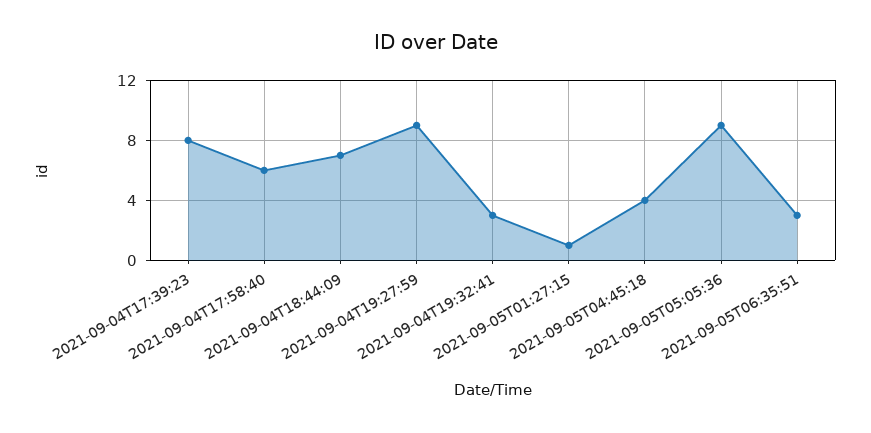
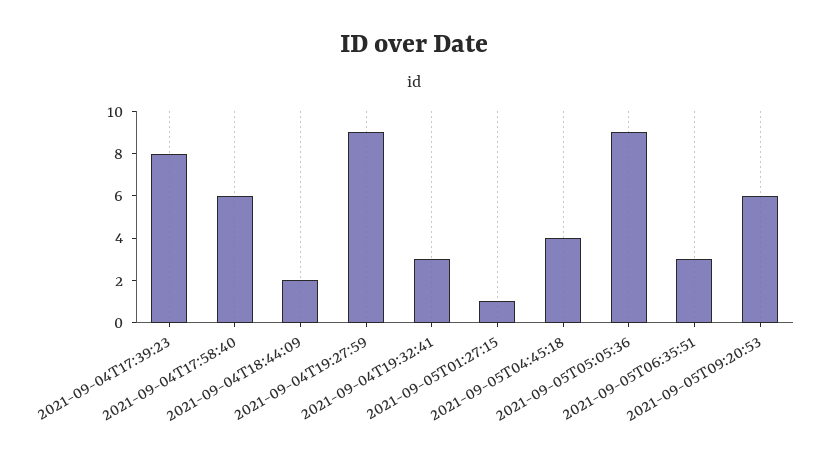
2021-09-04T18:44:09: 7 -> 2
2021-09-05T09:20:53: none -> 6

